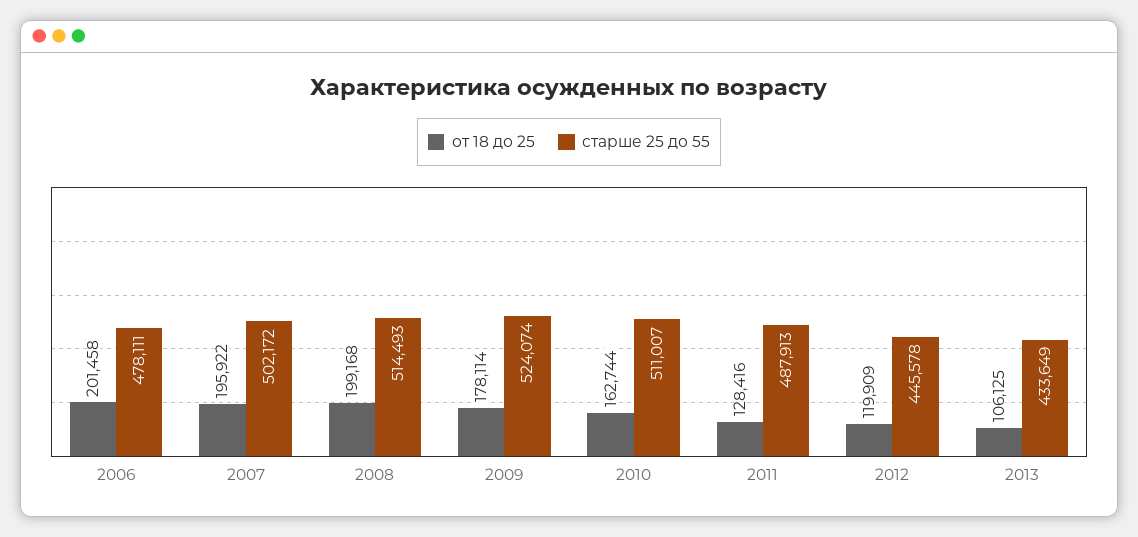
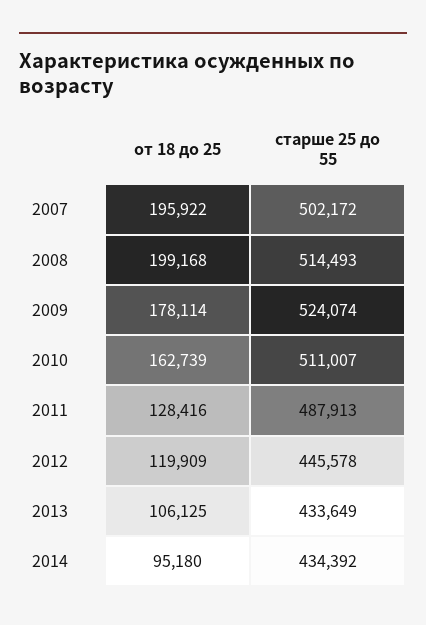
от 18 до 25, 2006: 201458 -> none
старше 25 до 55, 2006: 478111 -> none
от 18 до 25, 2010: 162744 -> 162739
от 18 до 25, 2014: none -> 95180
старше 25 до 55, 2014: none -> 434392

